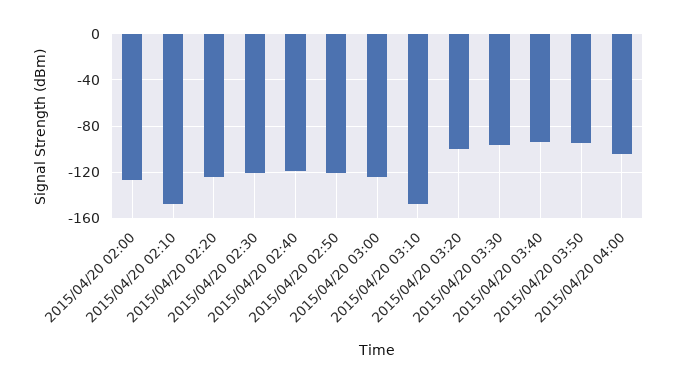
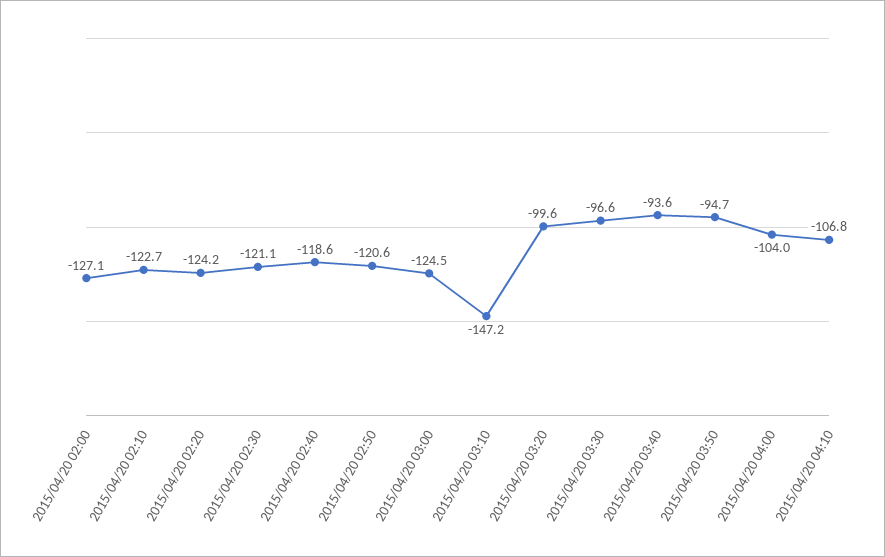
2015/04/20 02:10: -150 -> -122.7
2015/04/20 04:10: none -> -106.8

